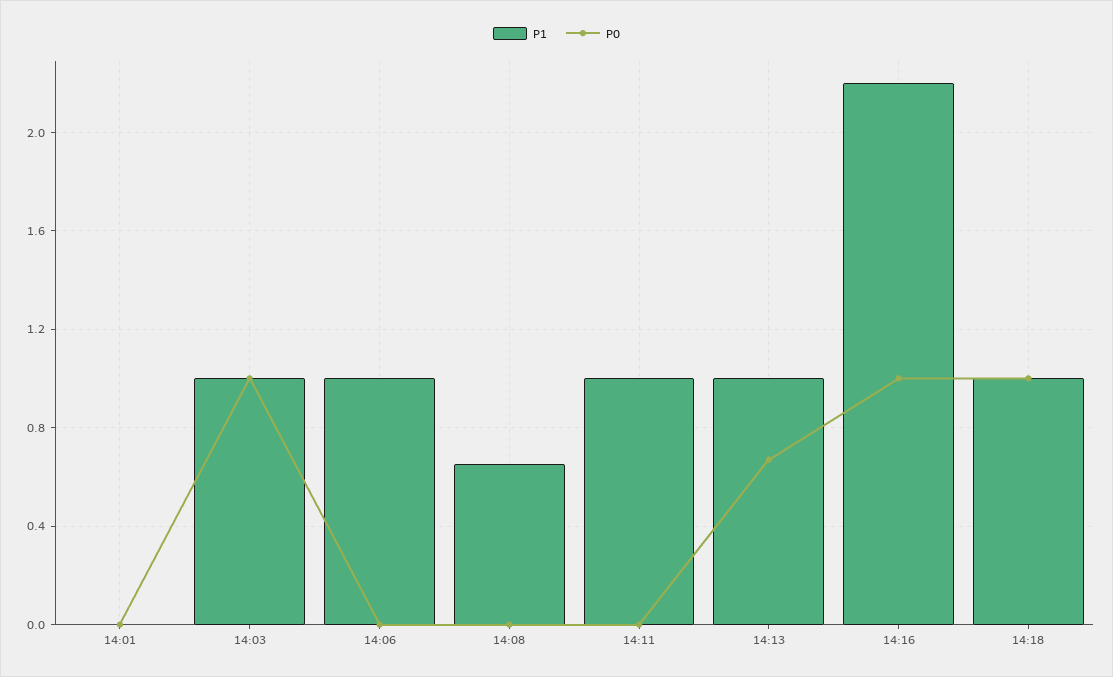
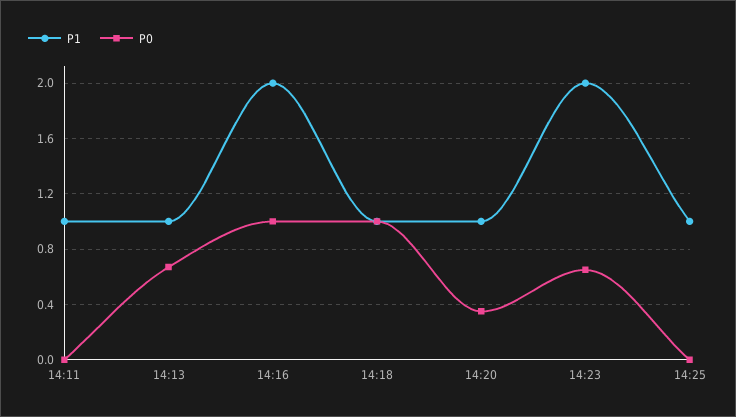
P1, 14:01: 0 -> none
P0, 14:01: 0 -> none
P1, 14:03: 1 -> none
P0, 14:03: 1 -> none
P1, 14:06: 1 -> none
P0, 14:06: 0 -> none
P1, 14:08: 0.65 -> none
P0, 14:08: 0 -> none
P1, 14:16: 2.2 -> 2
P1, 14:20: none -> 1
P0, 14:20: none -> 0.35
P1, 14:23: none -> 2
P0, 14:23: none -> 0.65
P1, 14:25: none -> 1
P0, 14:25: none -> 0

